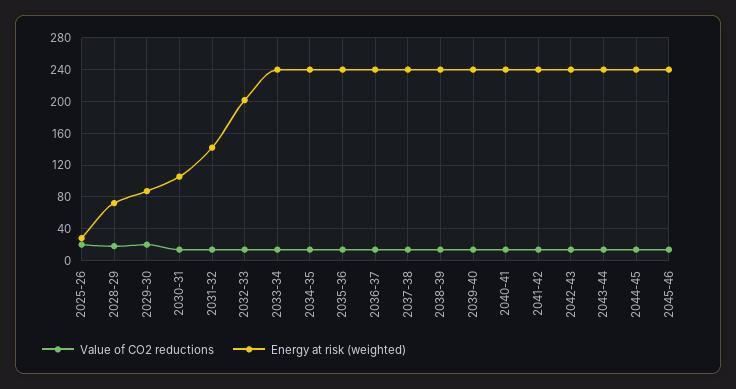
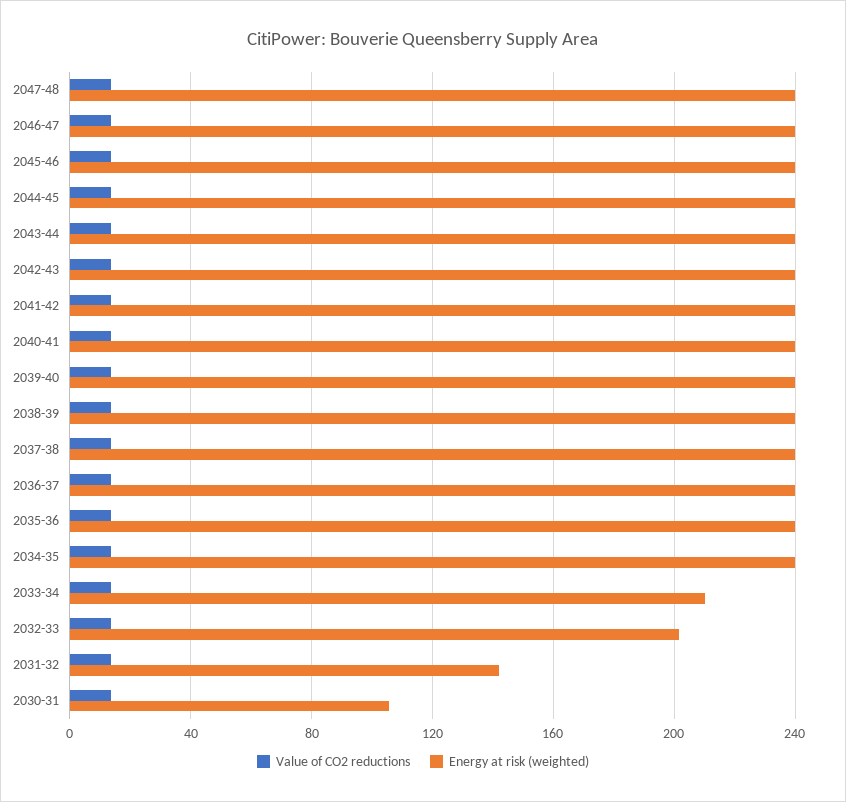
Value of CO2 reductions, 2025-26: 20 -> none
Energy at risk (weighted), 2025-26: 30 -> none
Value of CO2 reductions, 2028-29: 20 -> none
Energy at risk (weighted), 2028-29: 70 -> none
Value of CO2 reductions, 2029-30: 20 -> none
Energy at risk (weighted), 2029-30: 90 -> none
Energy at risk (weighted), 2033-34: 240 -> 210
Value of CO2 reductions, 2047-48: none -> 15
Energy at risk (weighted), 2047-48: none -> 240
Value of CO2 reductions, 2046-47: none -> 15
Energy at risk (weighted), 2046-47: none -> 240

